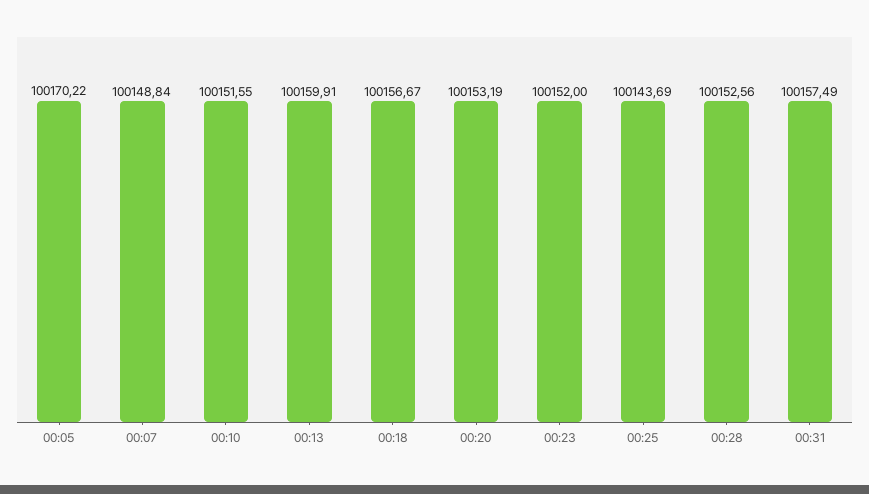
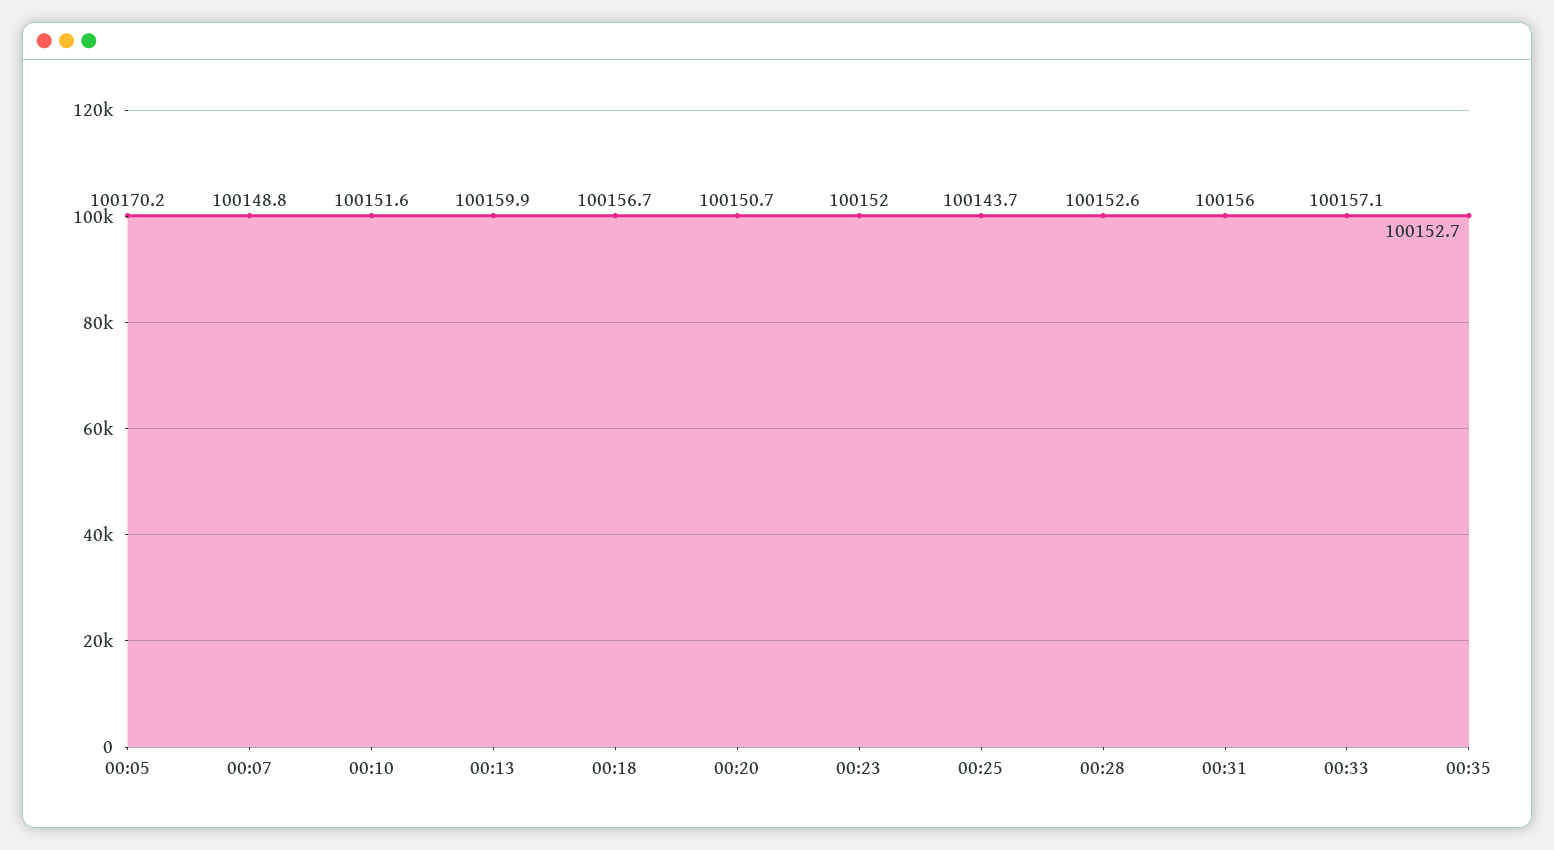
00:20: 100153.19 -> 100150.7
00:31: 100157.49 -> 100156
00:33: none -> 100157.1
00:35: none -> 100152.7

